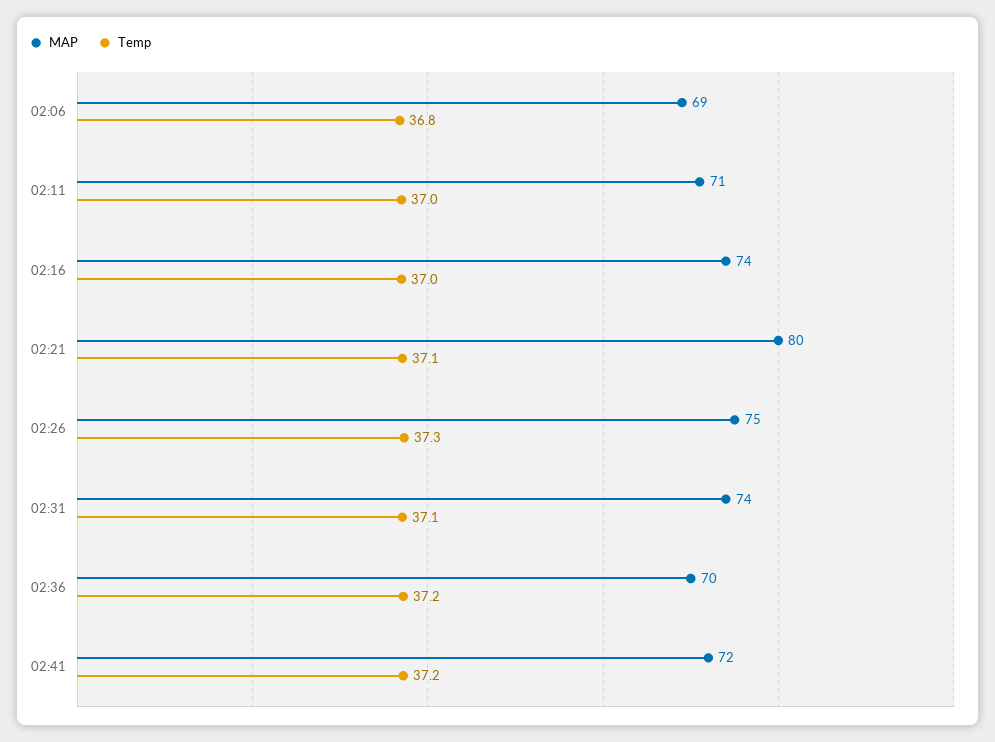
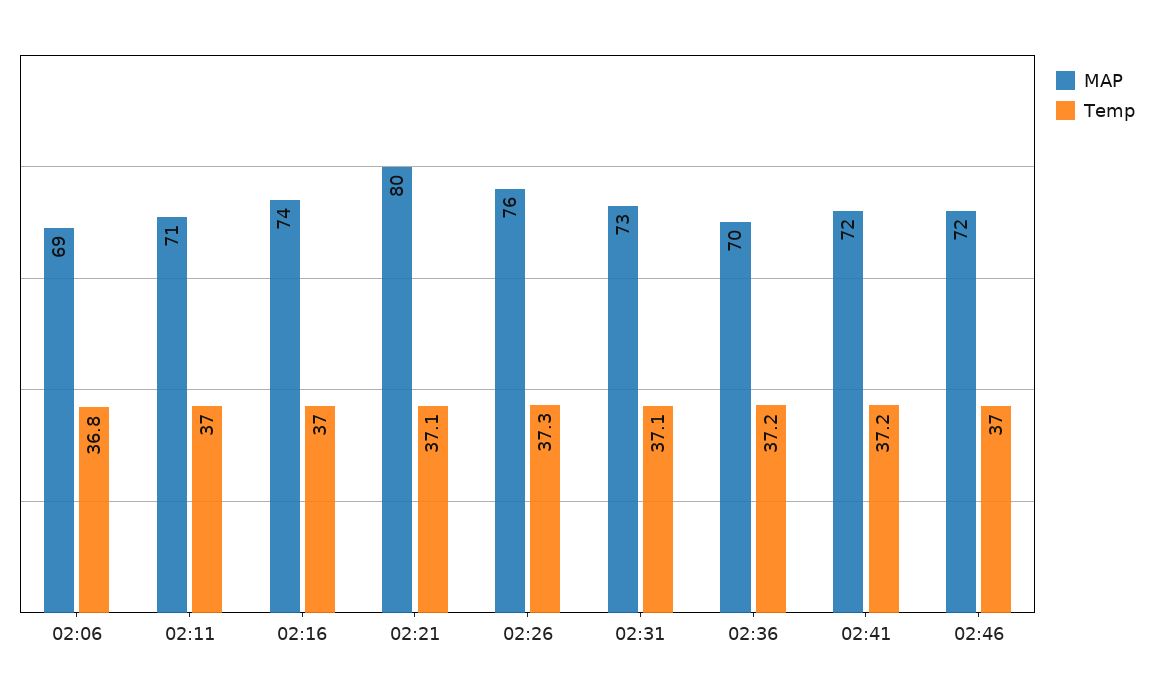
MAP, 02:26: 75 -> 76
MAP, 02:31: 74 -> 73
MAP, 02:46: none -> 72
Temp, 02:46: none -> 37

